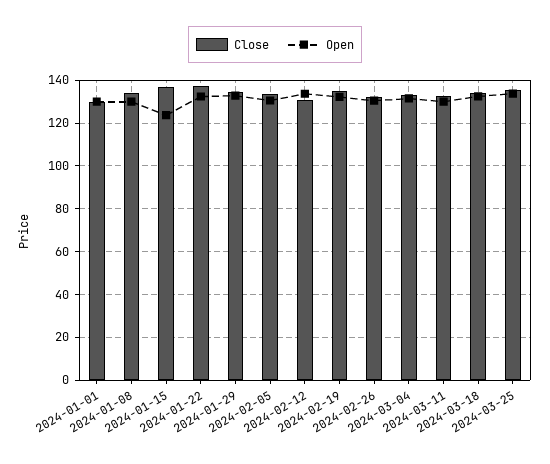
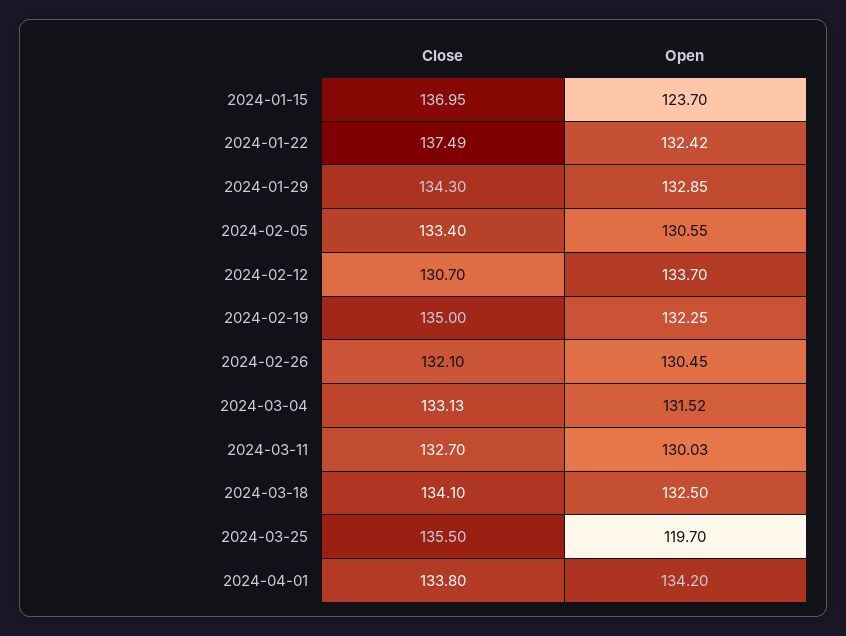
Close, 2024-01-01: 130 -> none
Open, 2024-01-01: 130 -> none
Close, 2024-01-08: 135 -> none
Open, 2024-01-08: 130 -> none
Open, 2024-03-25: 135 -> 119.7
Close, 2024-04-01: none -> 133.8
Open, 2024-04-01: none -> 134.2

